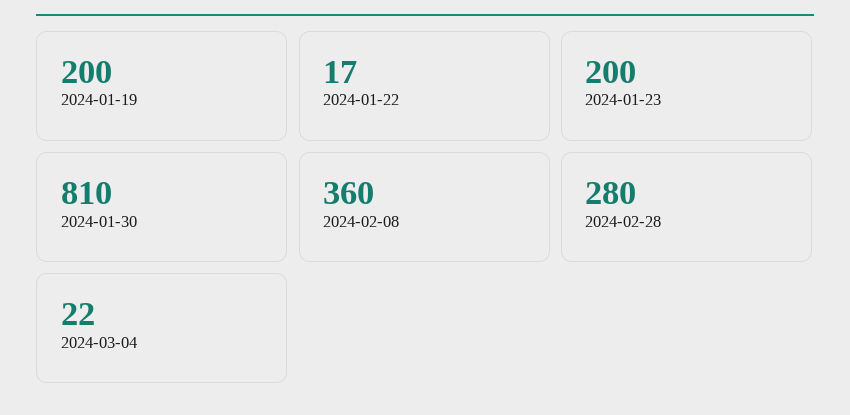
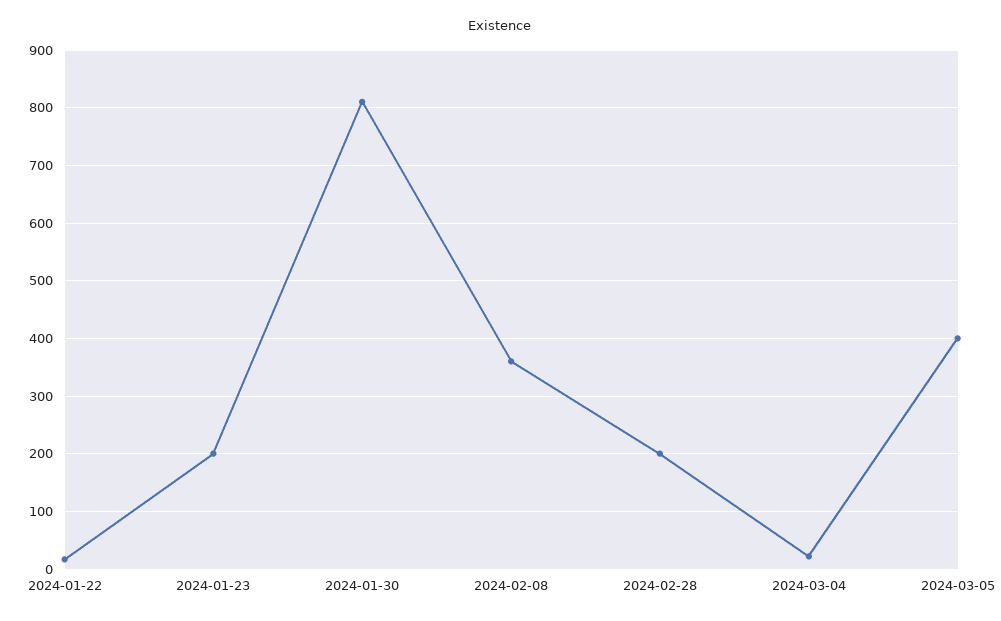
2024-01-19: 200 -> none
2024-02-28: 280 -> 200
2024-03-05: none -> 400

